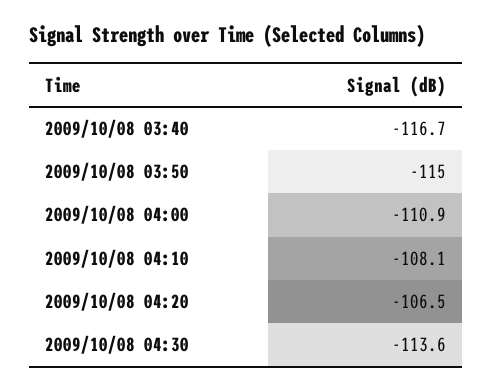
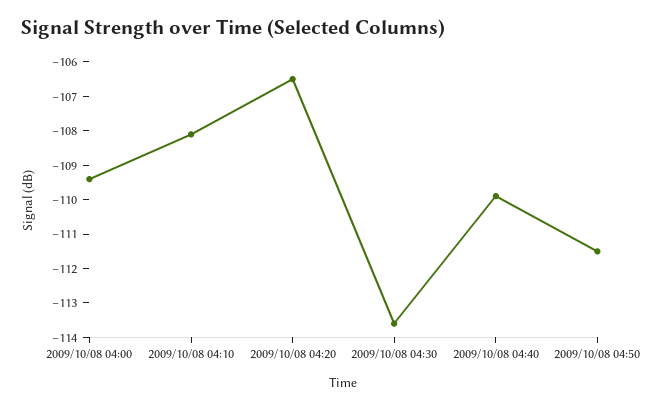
2009/10/08 03:40: -116.7 -> none
2009/10/08 03:50: -115 -> none
2009/10/08 04:00: -110.9 -> -109.5
2009/10/08 04:40: none -> -110
2009/10/08 04:50: none -> -111.5

